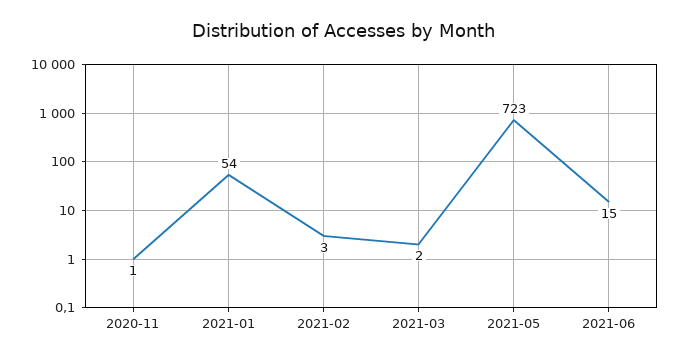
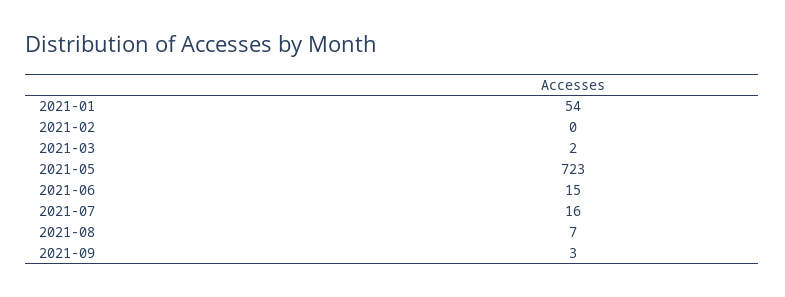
2020-11: 1 -> none
2021-02: 3 -> 0
2021-07: none -> 16
2021-08: none -> 7
2021-09: none -> 3

